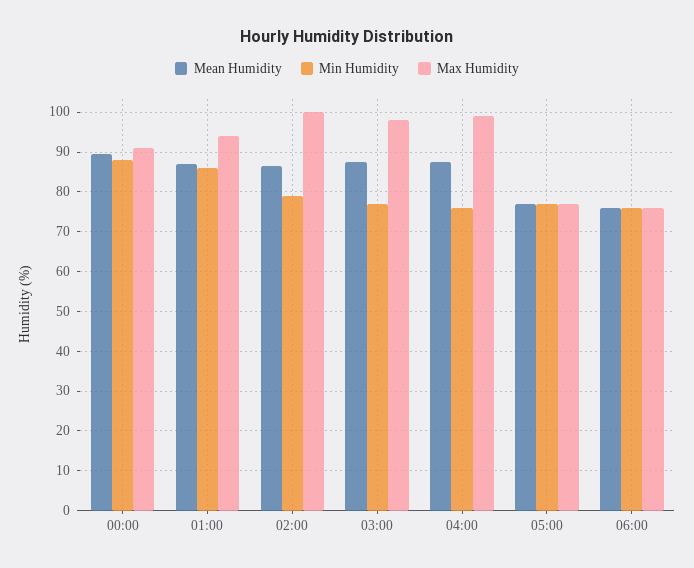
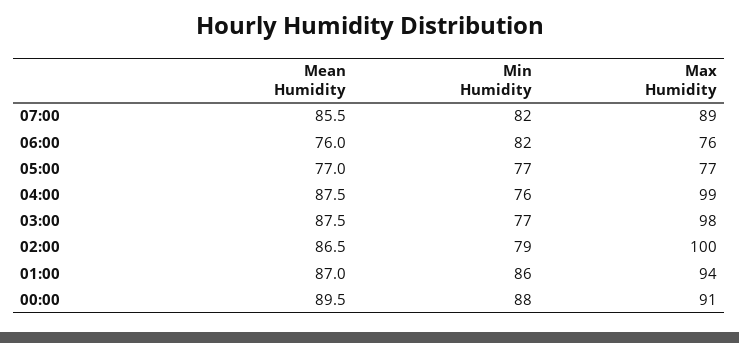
Min Humidity, 06:00: 76 -> 82
Mean Humidity, 07:00: none -> 85.5
Min Humidity, 07:00: none -> 82
Max Humidity, 07:00: none -> 89

